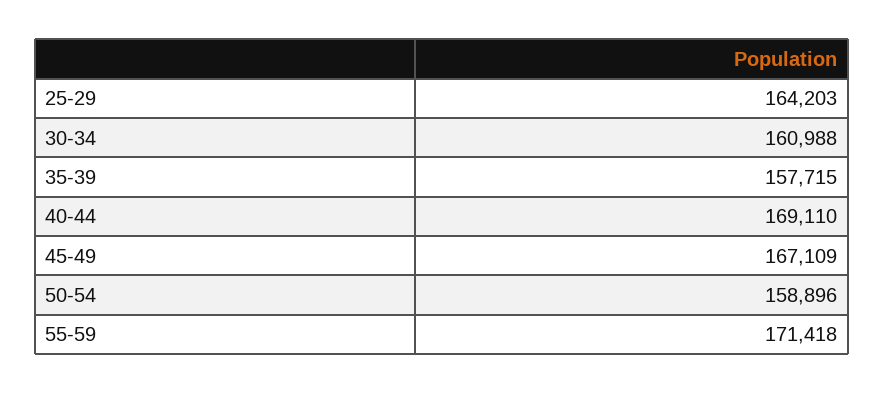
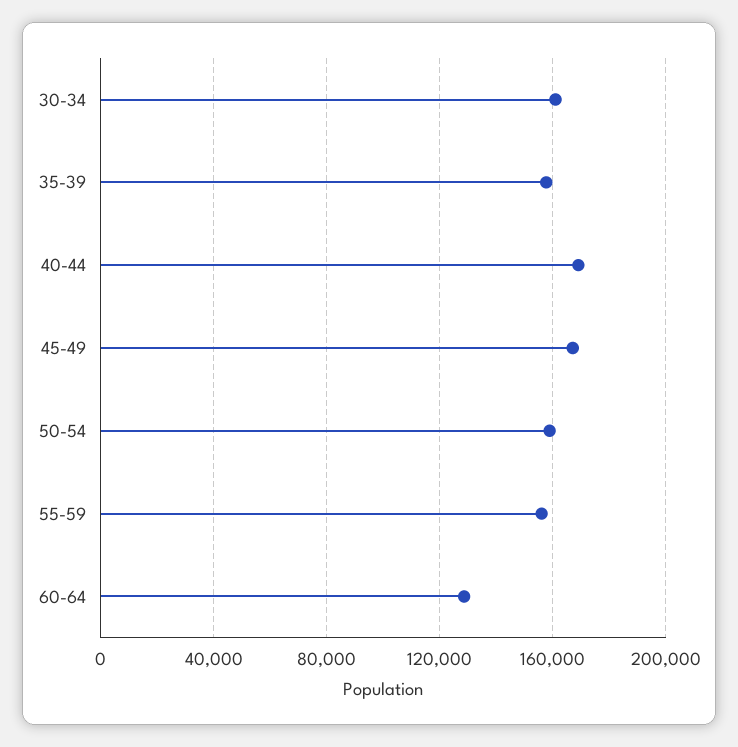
25-29: 164203 -> none
55-59: 171418 -> 155000
60-64: none -> 130000

